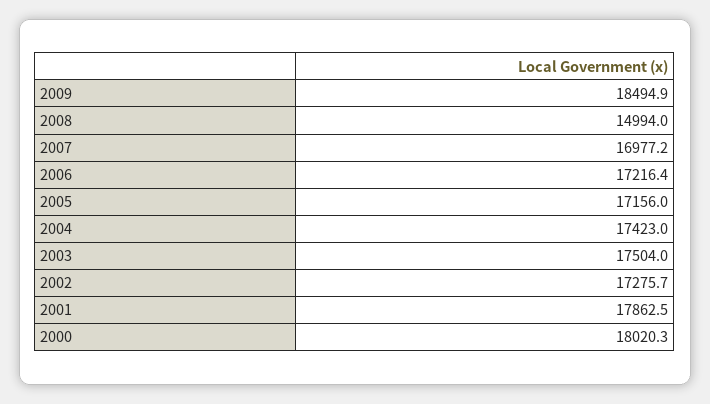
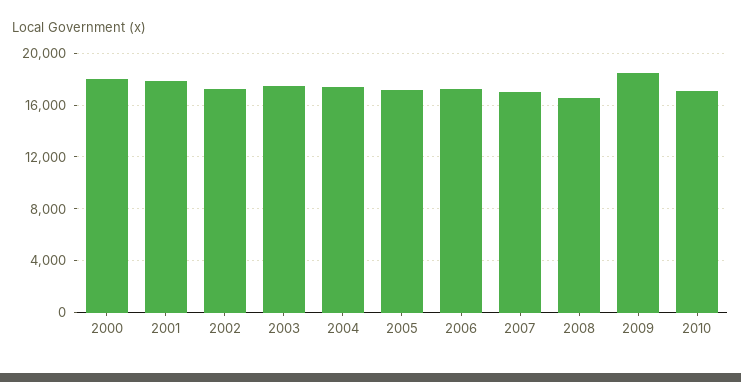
2008: 14994 -> 16500
2010: none -> 17000

